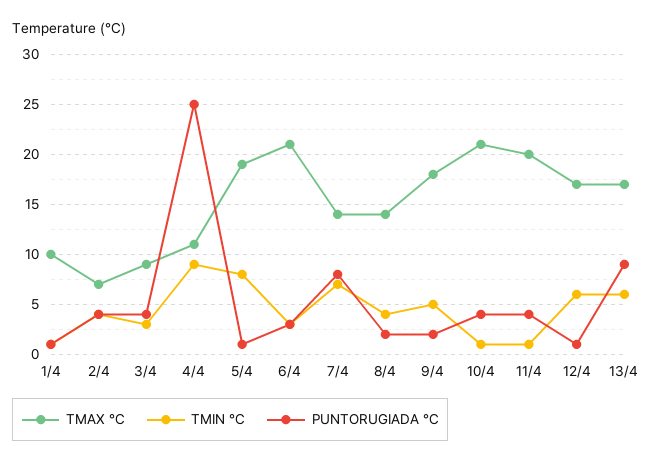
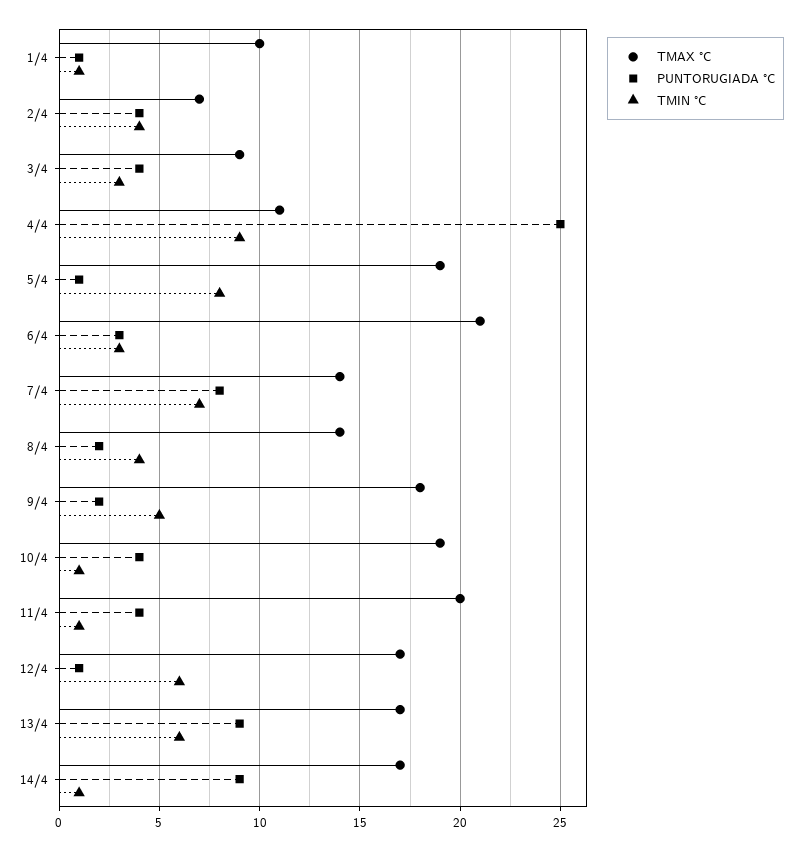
TMAX °C, 10/4: 21 -> 19
TMAX °C, 14/4: none -> 17
PUNTORUGIADA °C, 14/4: none -> 9
TMIN °C, 14/4: none -> 1

